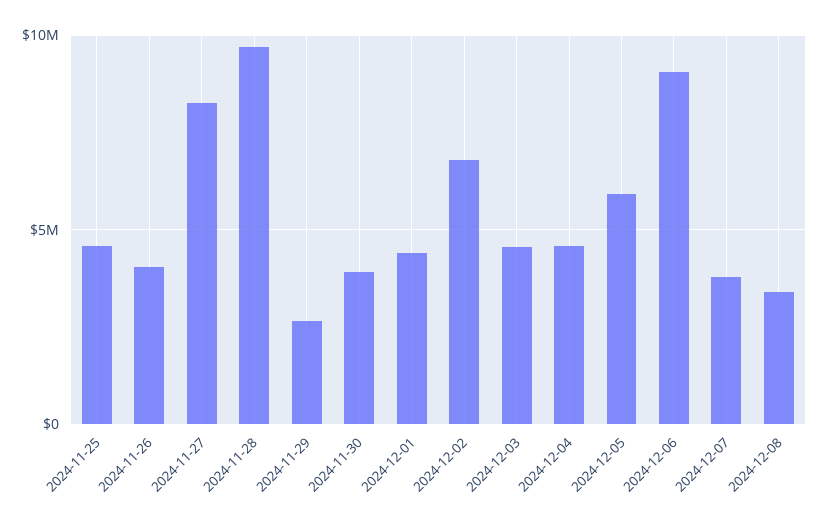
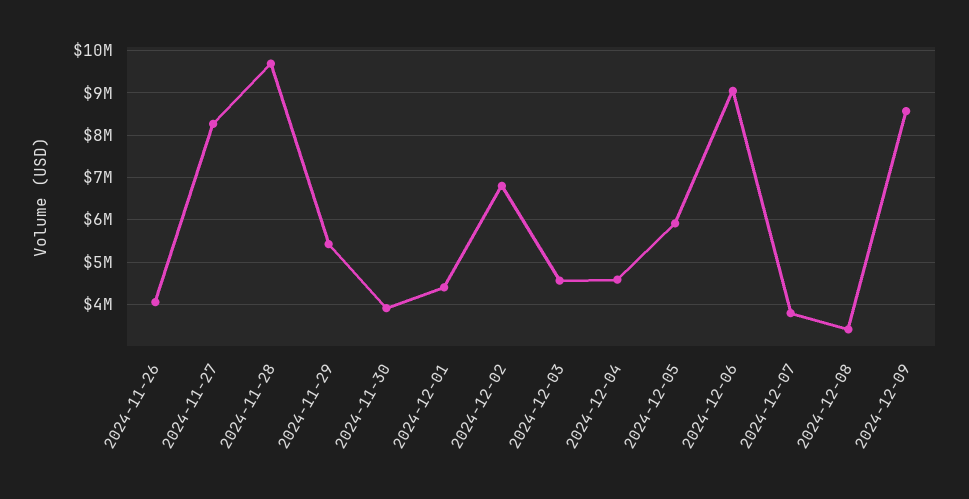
2024-11-25: 4500000 -> none
2024-11-29: 2500000 -> 5400000
2024-12-09: none -> 8600000

